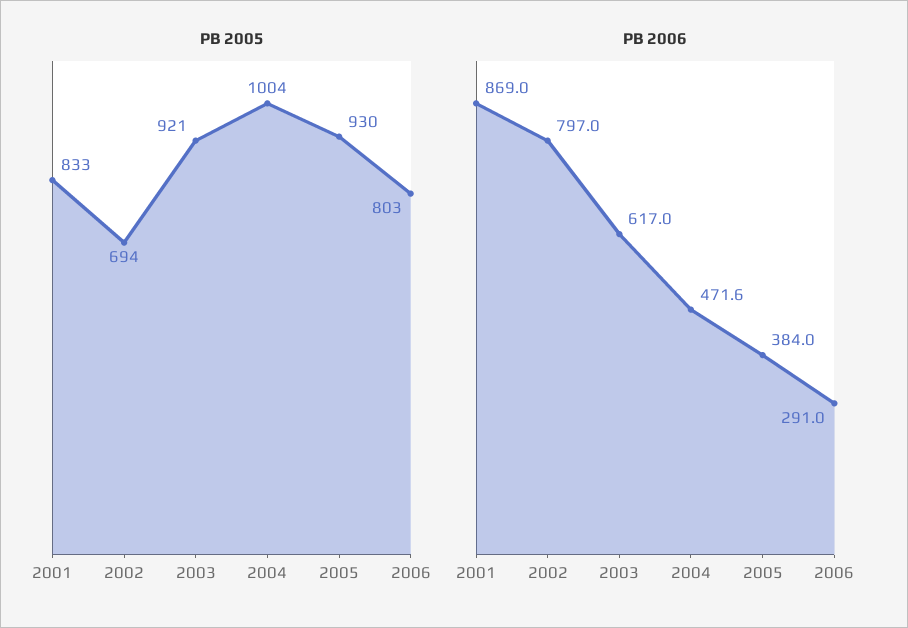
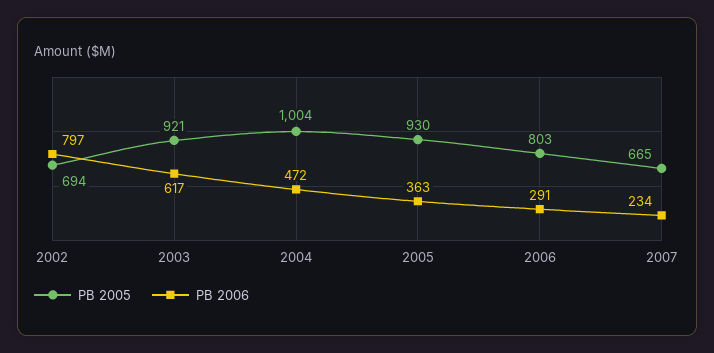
PB 2005, 2001: 833 -> none
PB 2006, 2001: 869 -> none
PB 2006, 2005: 384 -> 363
PB 2005, 2007: none -> 665
PB 2006, 2007: none -> 234

